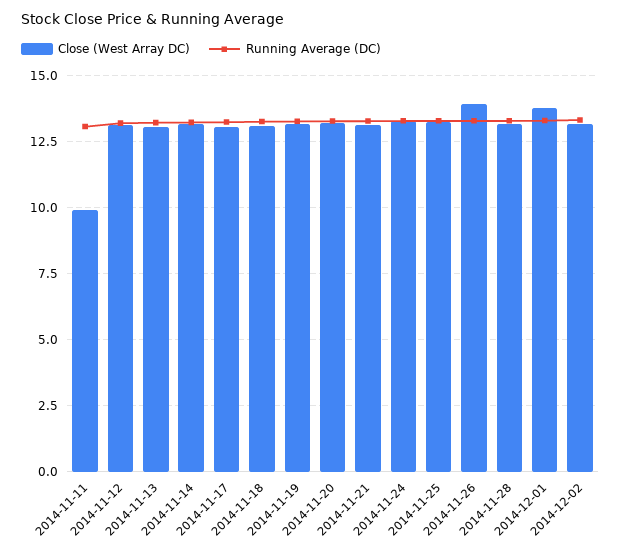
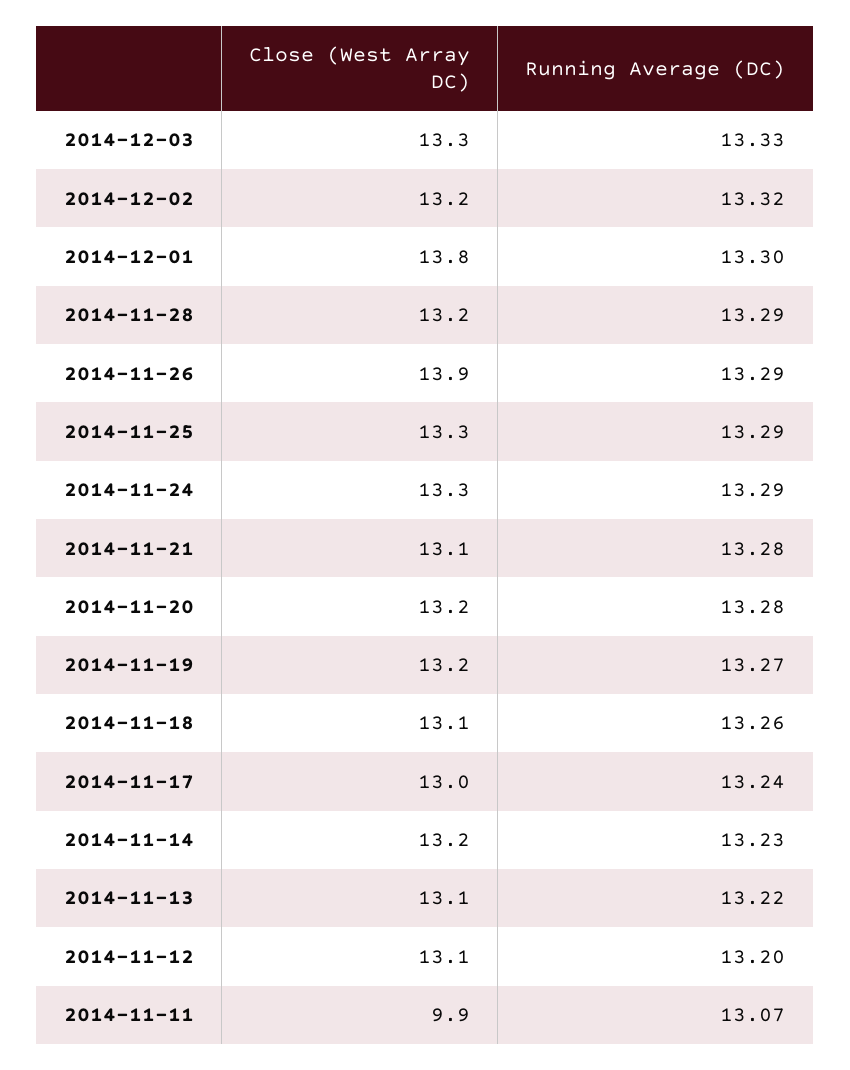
Close (West Array DC), 2014-12-03: none -> 13.3
Running Average (DC), 2014-12-03: none -> 13.33

